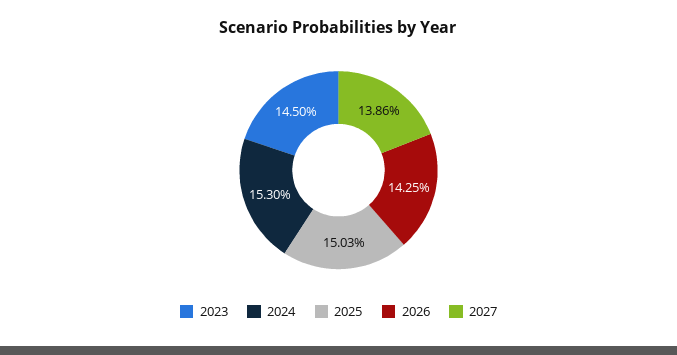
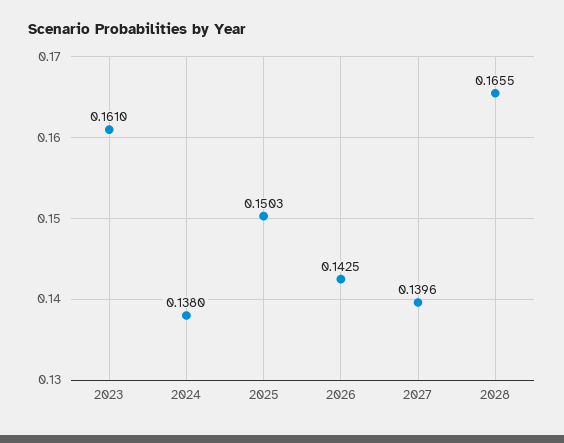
2023: 0.145 -> 0.161
2024: 0.153 -> 0.138
2027: 0.1386 -> 0.1396
2028: none -> 0.1655

